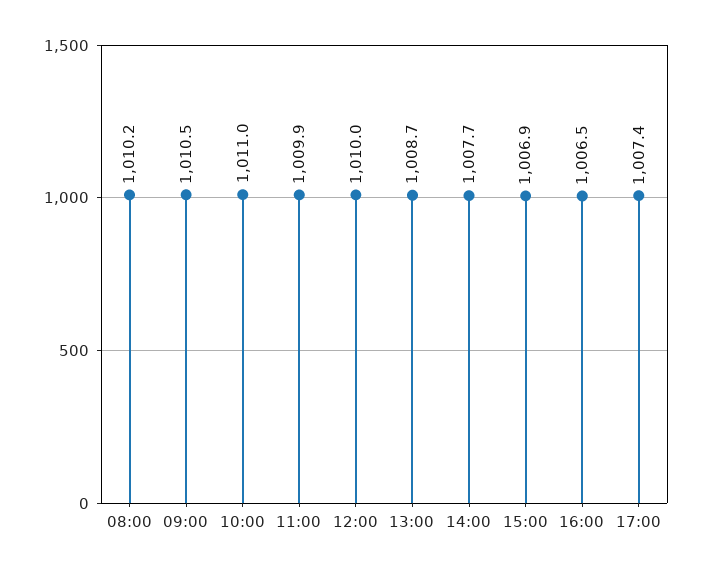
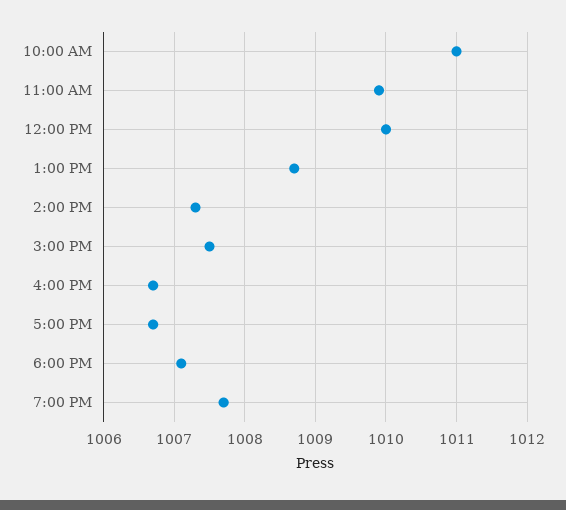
08:00: 1010.2 -> none
09:00: 1010.5 -> none
14:00: 1007.7 -> 1007.3
15:00: 1006.9 -> 1007.5
16:00: 1006.5 -> 1006.7
17:00: 1007.4 -> 1006.7
6:00 PM: none -> 1007.1
7:00 PM: none -> 1007.7

